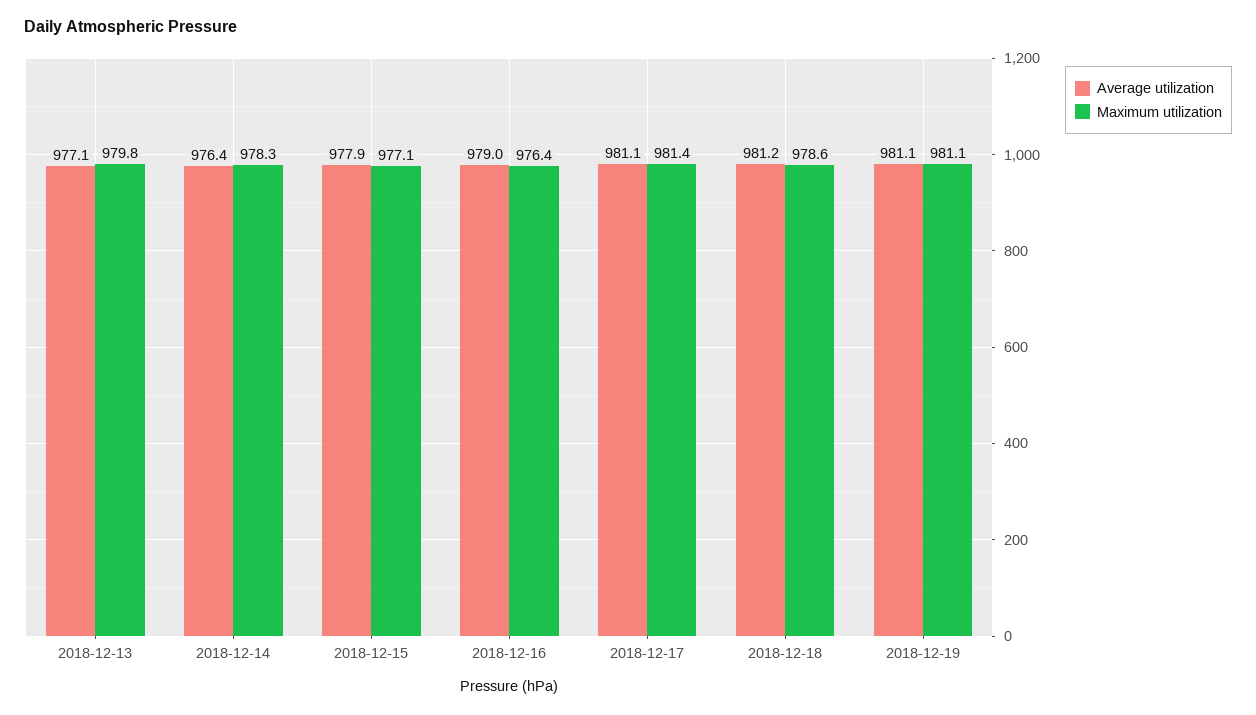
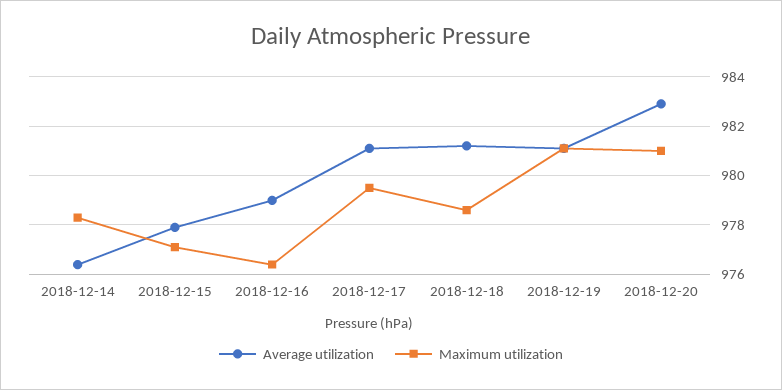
Average utilization, 2018-12-13: 977.1 -> none
Maximum utilization, 2018-12-13: 979.8 -> none
Maximum utilization, 2018-12-17: 981.4 -> 979.5
Average utilization, 2018-12-20: none -> 983
Maximum utilization, 2018-12-20: none -> 981

